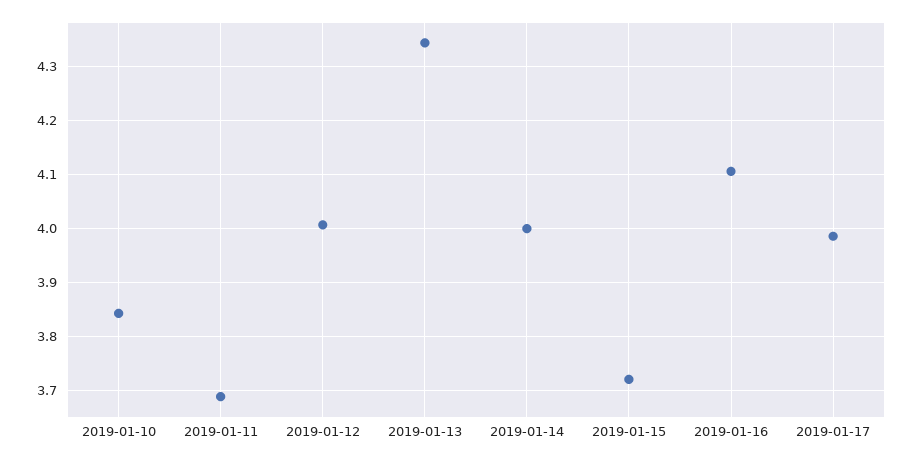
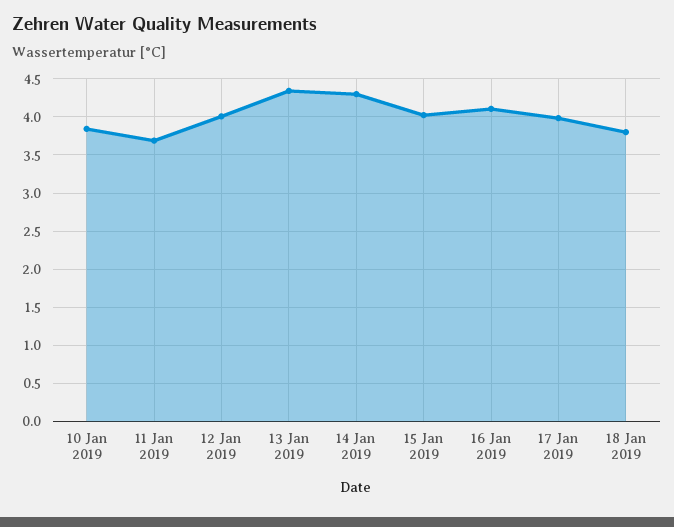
2019-01-14: 4 -> 4.3
2019-01-15: 3.72 -> 4
18 Jan 2019: none -> 3.8

